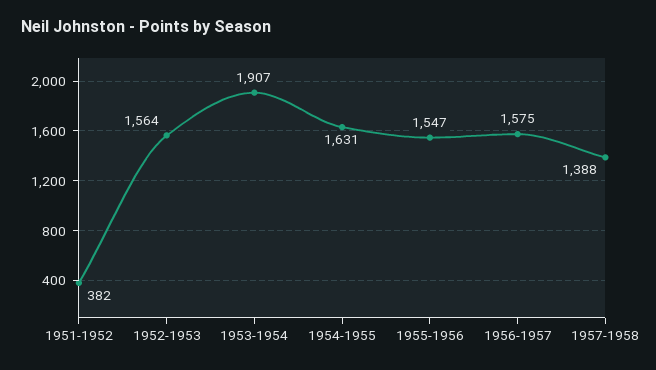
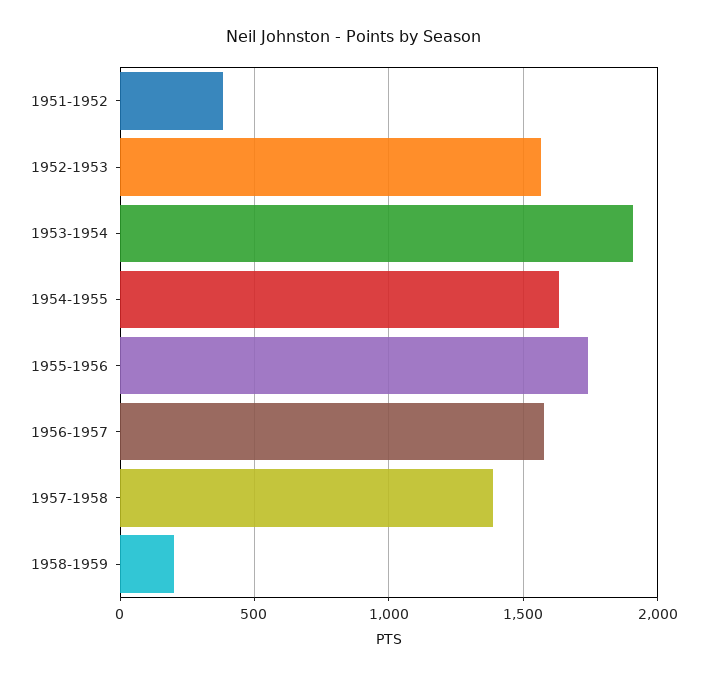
1955-1956: 1547 -> 1750
1958-1959: none -> 200

